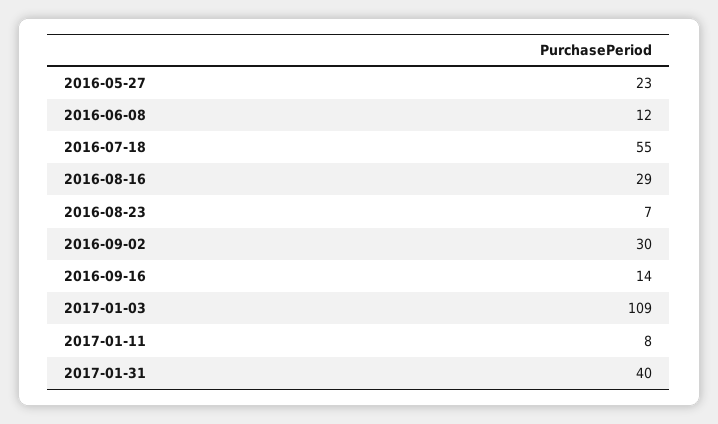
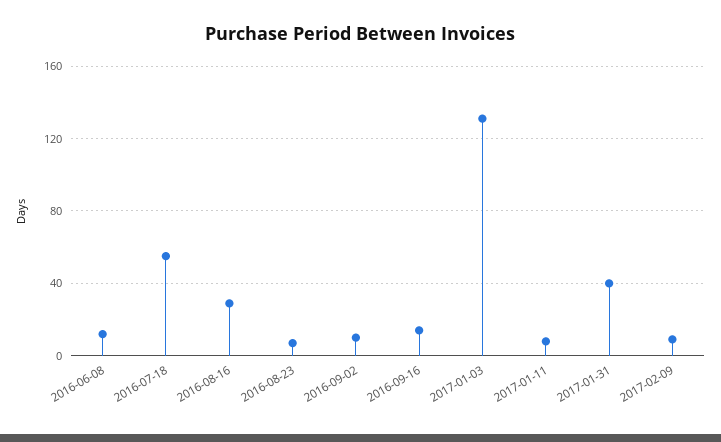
2016-05-27: 23 -> none
2016-09-02: 30 -> 10
2017-01-03: 109 -> 130
2017-02-09: none -> 10

